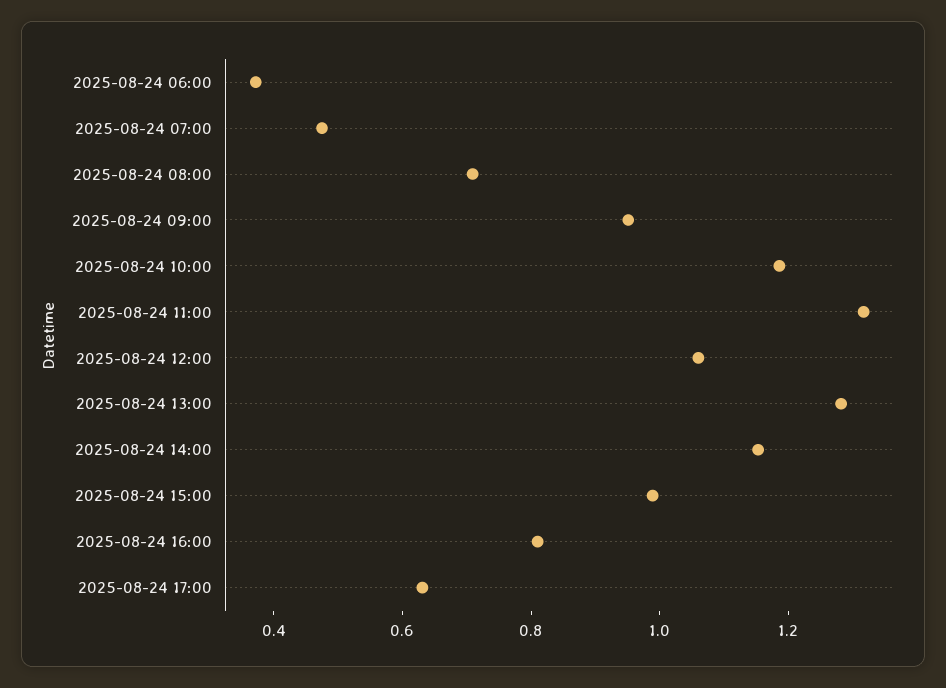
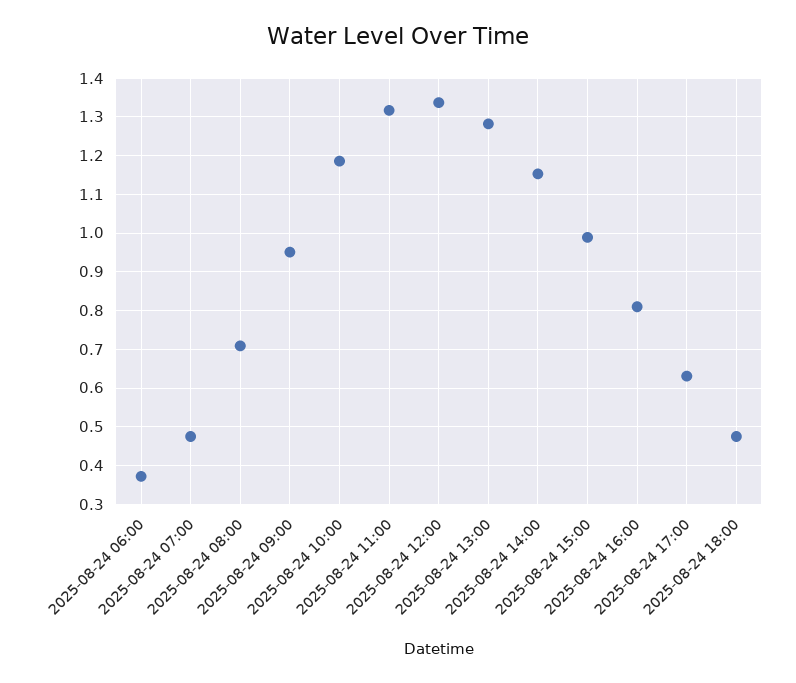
2025-08-24 12:00: 1.05 -> 1.34
2025-08-24 18:00: none -> 0.48

